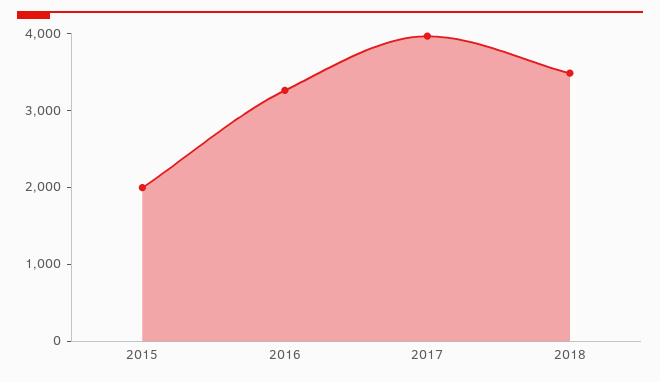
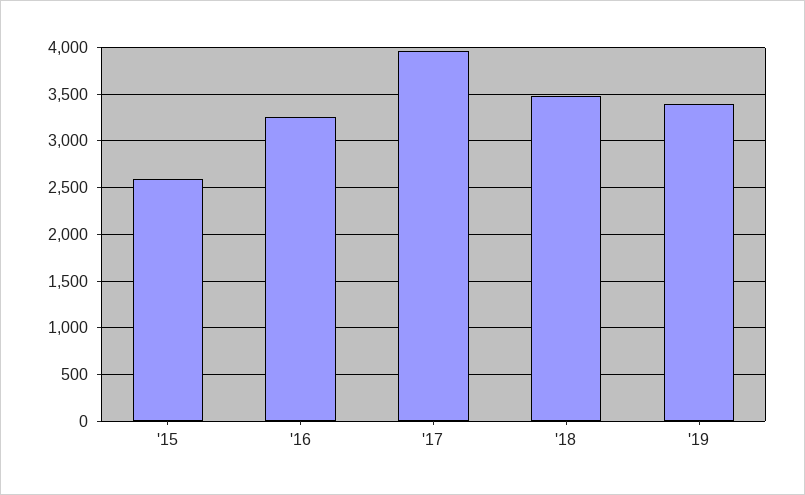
2015: 2000 -> 2600
'19: none -> 3400

